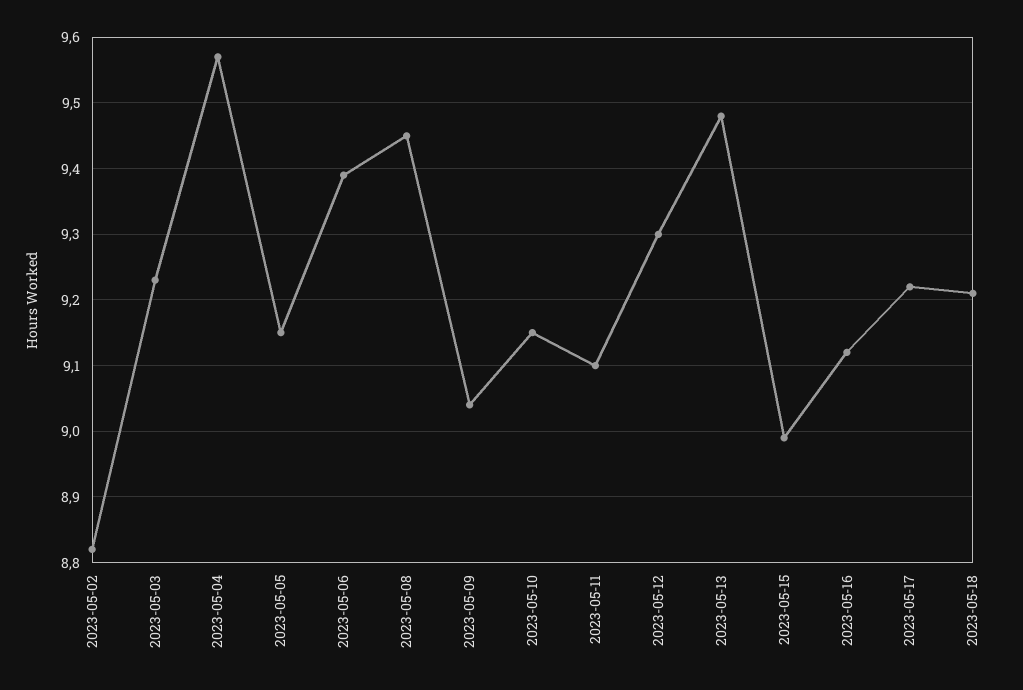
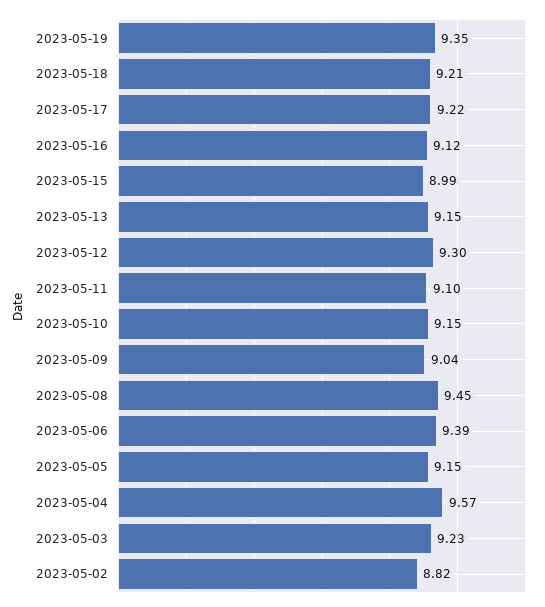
2023-05-13: 9.48 -> 9.15
2023-05-19: none -> 9.35

